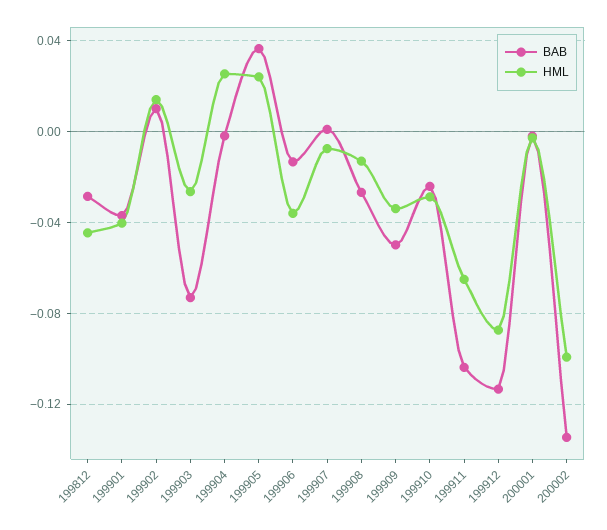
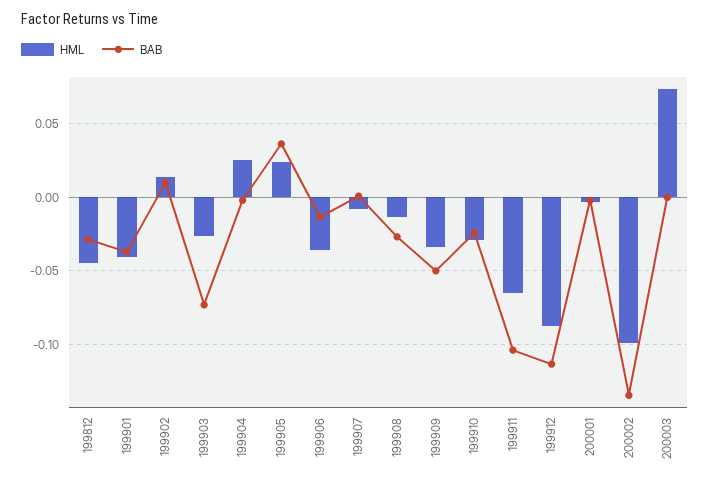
HML, 200003: none -> 0.075
BAB, 200003: none -> 0

